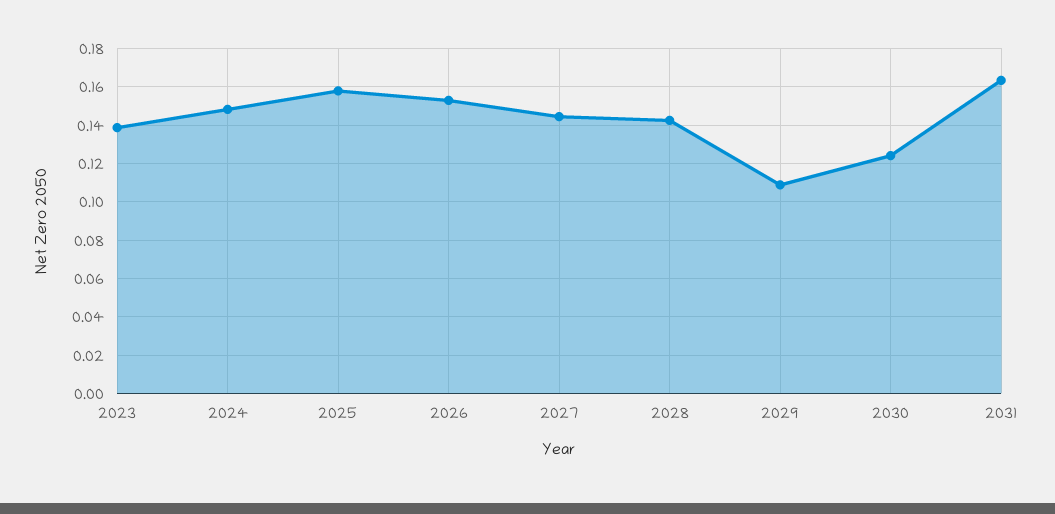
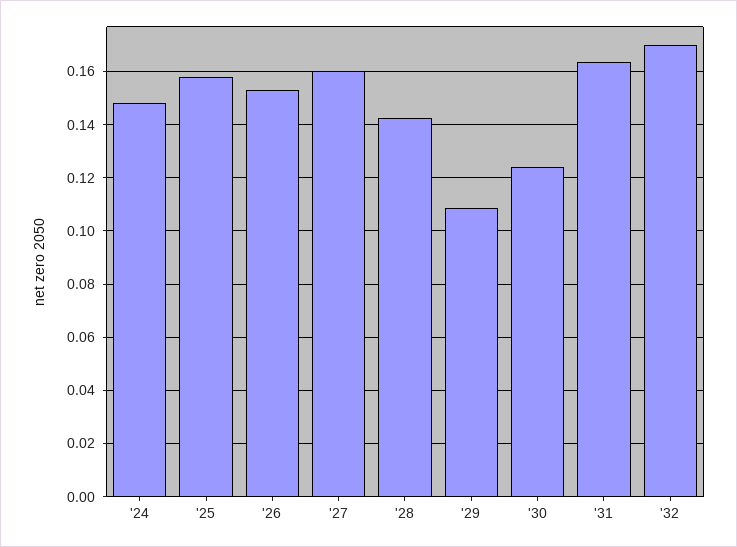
2023: 0.14 -> none
2027: 0.145 -> 0.16
'32: none -> 0.17

